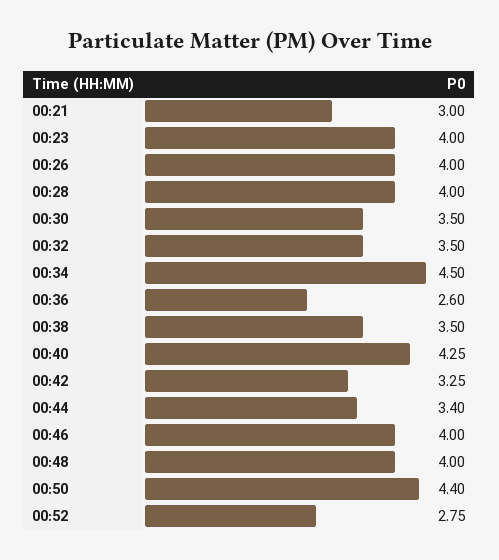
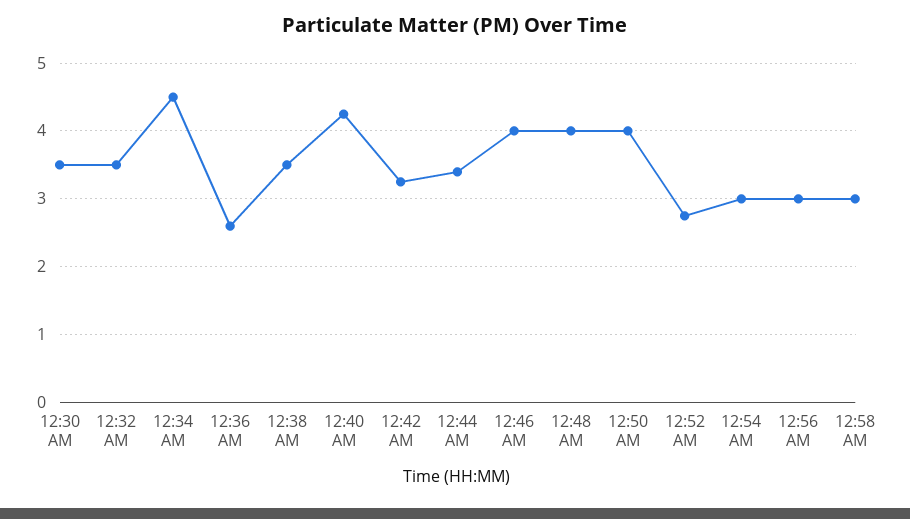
00:21: 3 -> none
00:23: 4 -> none
00:26: 4 -> none
00:28: 4 -> none
00:50: 4.4 -> 4
12:54 AM: none -> 3
12:56 AM: none -> 3
12:58 AM: none -> 3

